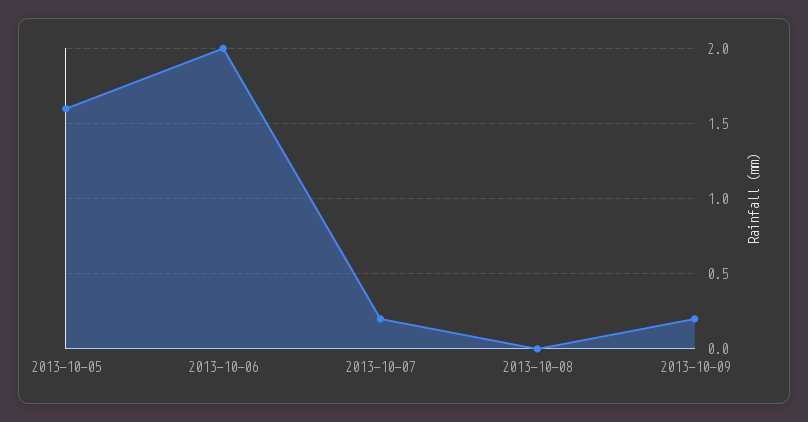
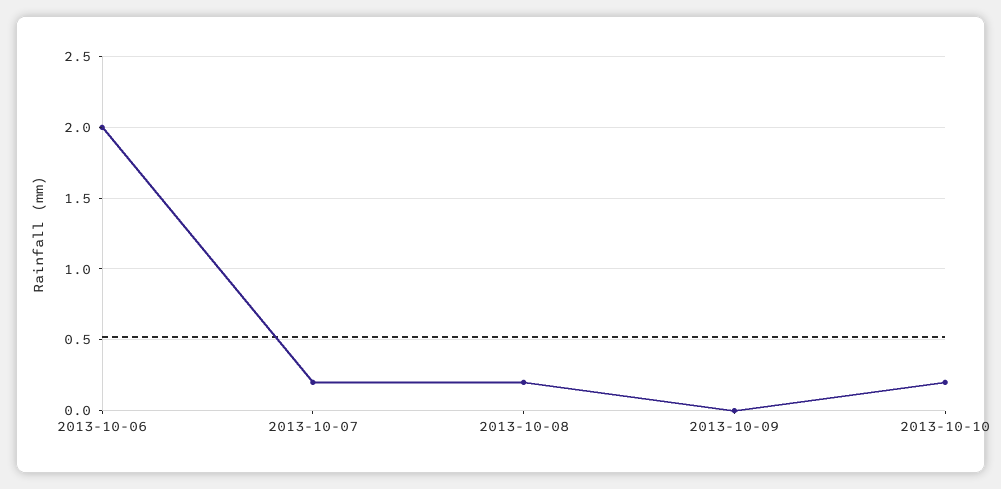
2013-10-05: 1.6 -> none
2013-10-08: 0 -> 0.2
2013-10-09: 0.2 -> 0
2013-10-10: none -> 0.2

